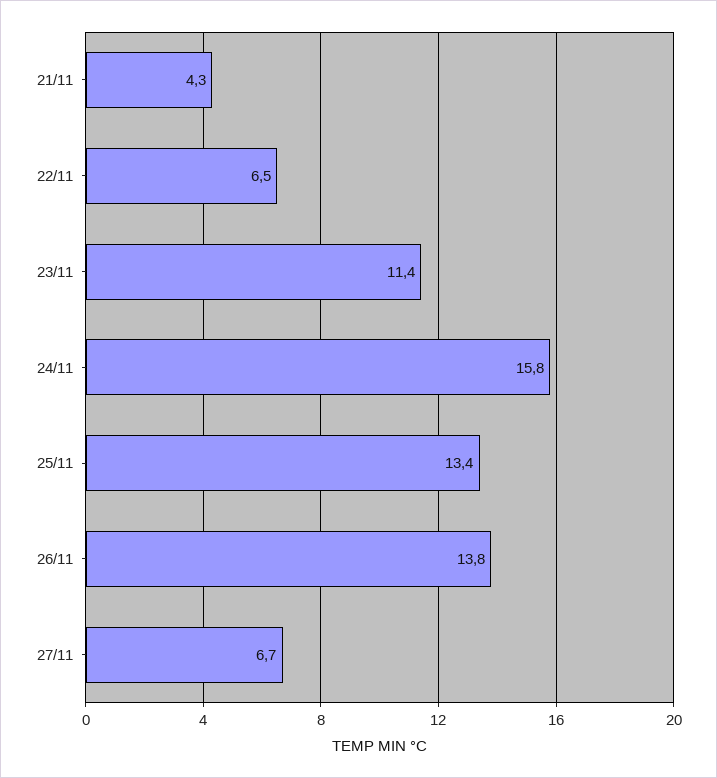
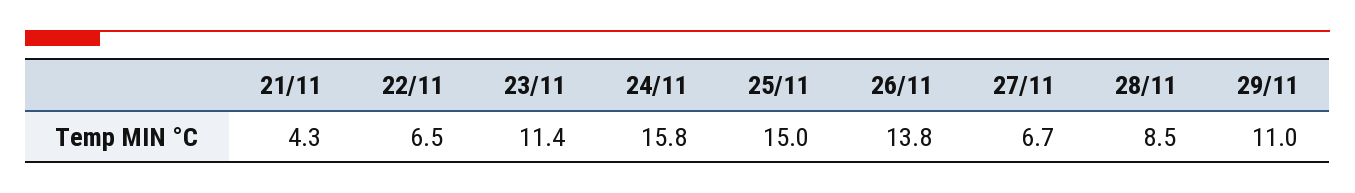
25/11: 13.4 -> 15
28/11: none -> 8.5
29/11: none -> 11

